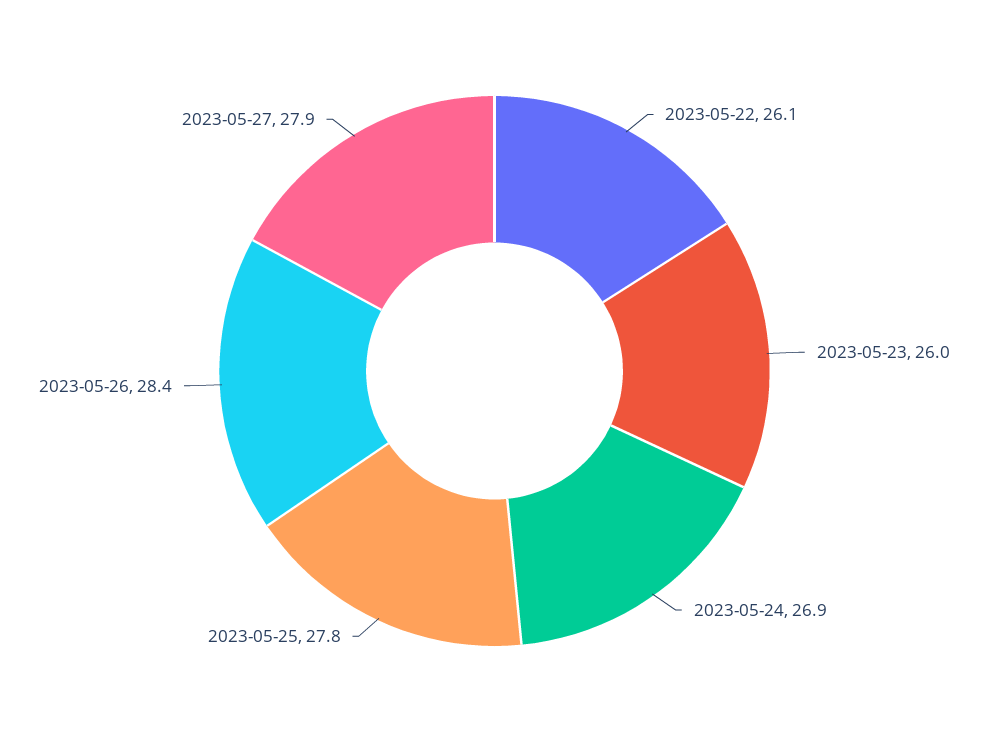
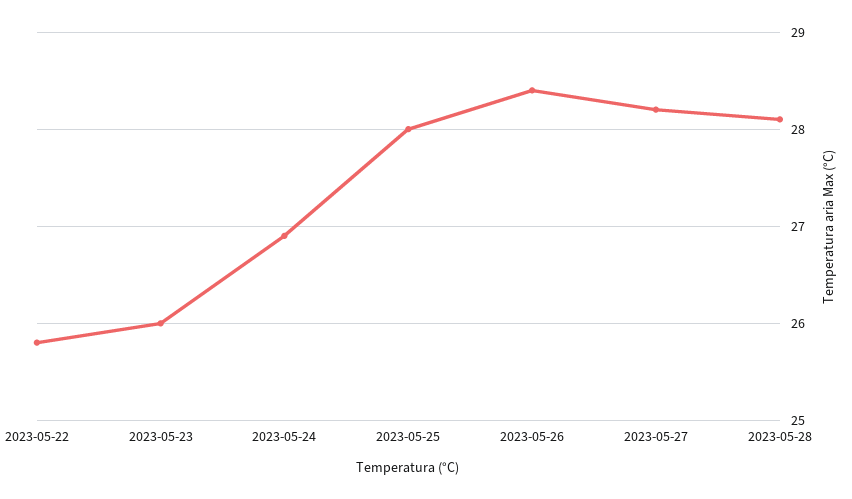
2023-05-22: 26.1 -> 25.8
2023-05-25: 27.8 -> 28
2023-05-27: 27.9 -> 28.2
2023-05-28: none -> 28.1

